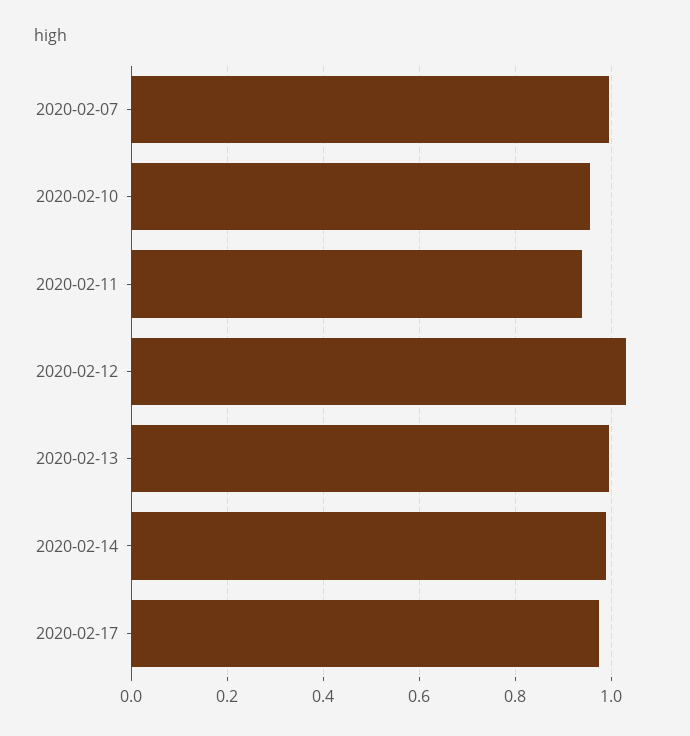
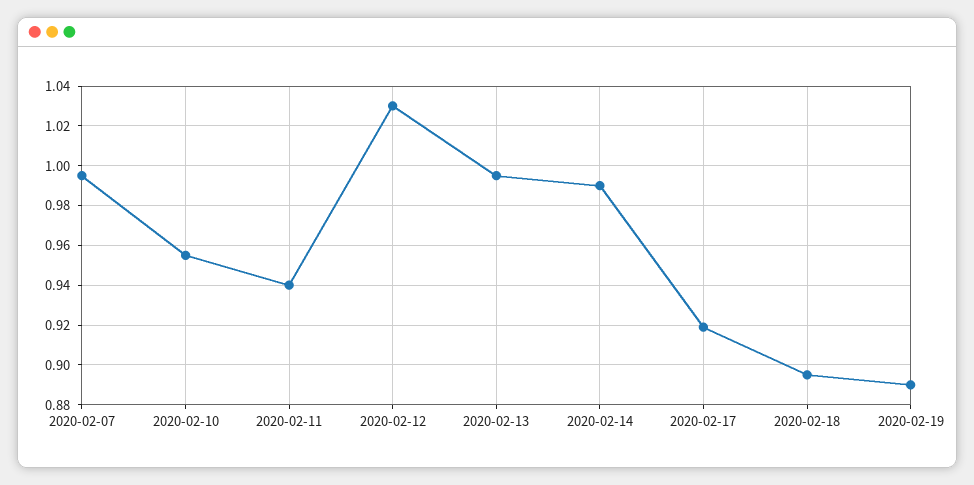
2020-02-17: 0.98 -> 0.92
2020-02-18: none -> 0.895
2020-02-19: none -> 0.89

